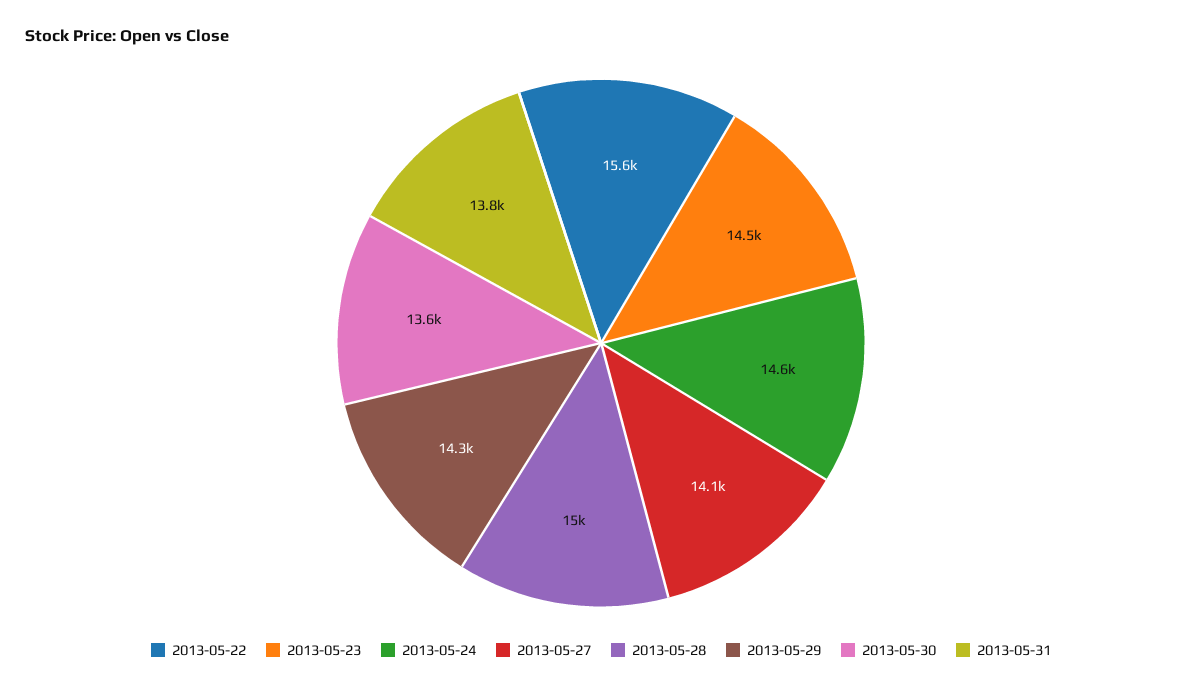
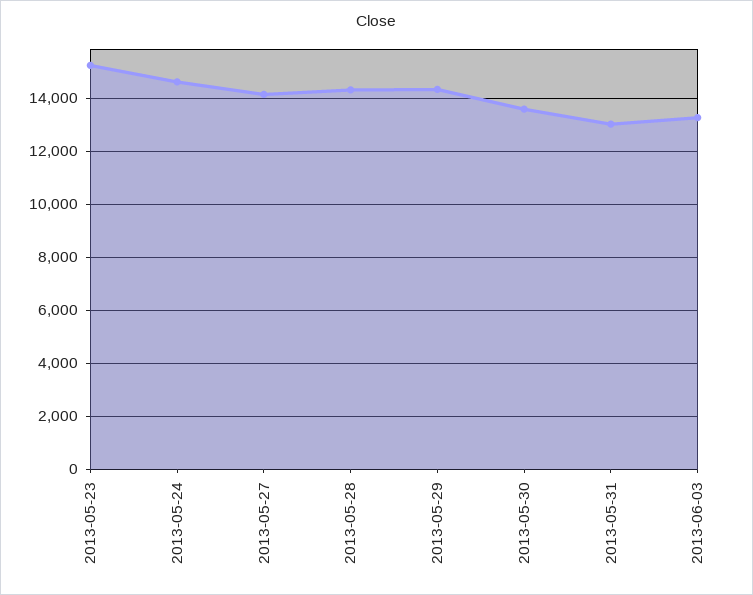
2013-05-22: 15600 -> none
2013-05-23: 14500 -> 15250
2013-05-28: 15000 -> 14250
2013-05-31: 13800 -> 13000
2013-06-03: none -> 13250

